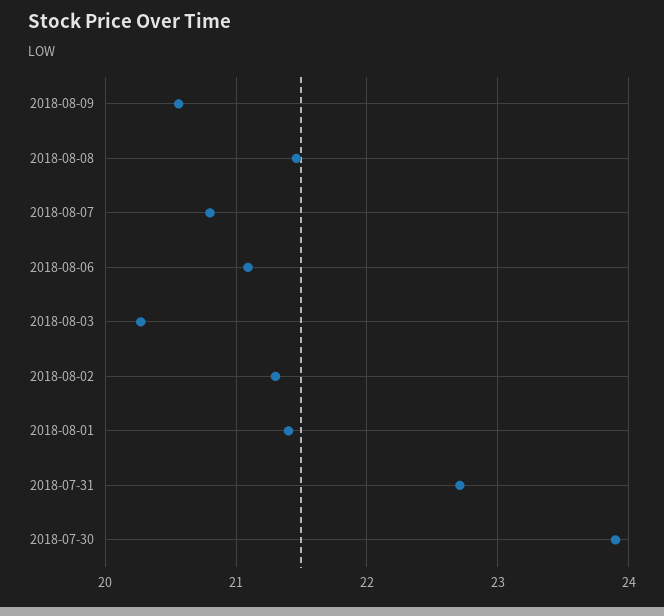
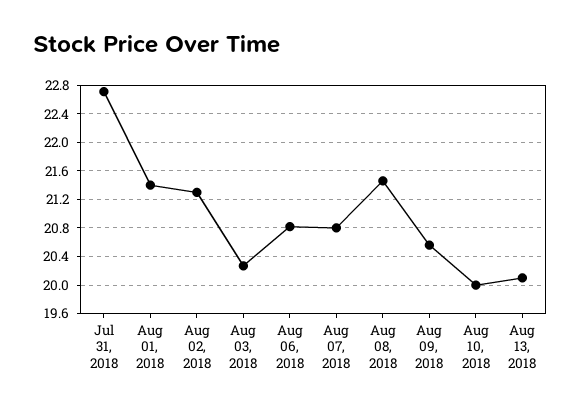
2018-08-06: 21.1 -> 20.8
2018-07-30: 23.9 -> none
Aug 10, 2018: none -> 20
Aug 13, 2018: none -> 20.1

